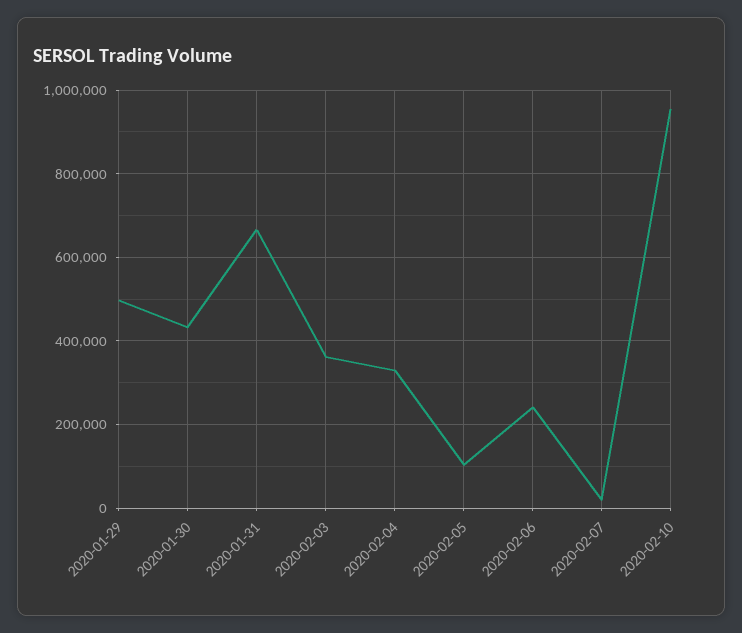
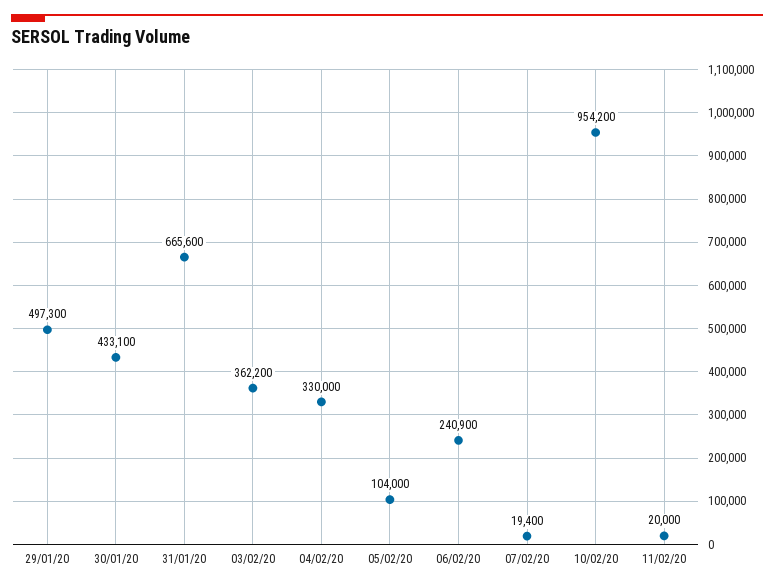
11/02/20: none -> 20000

